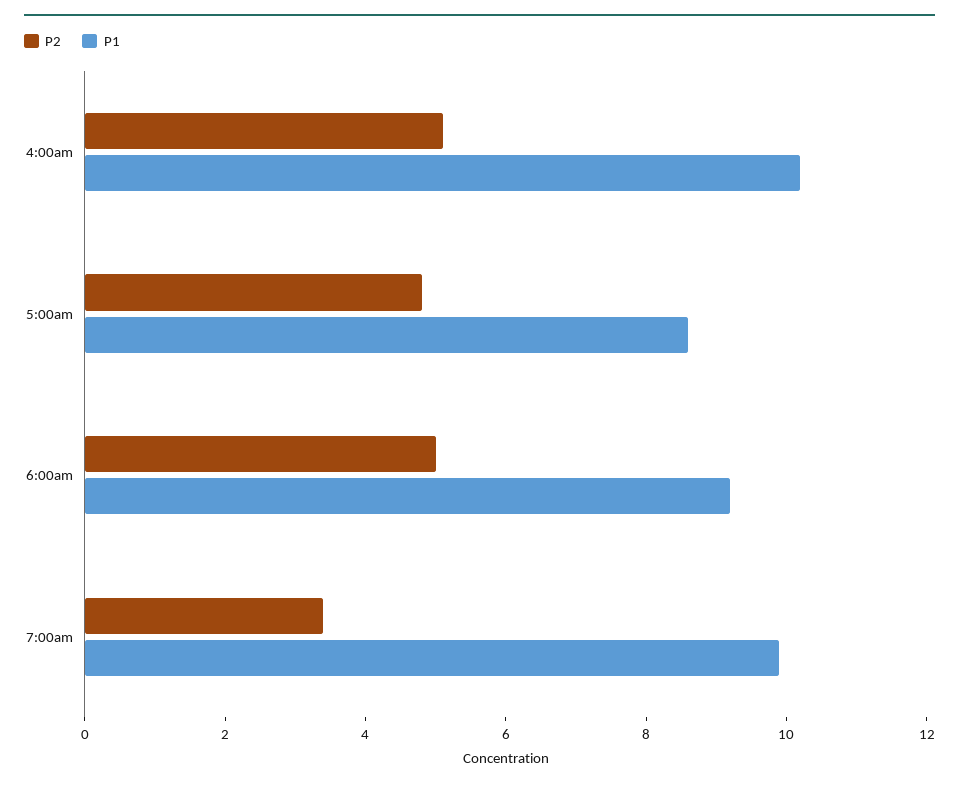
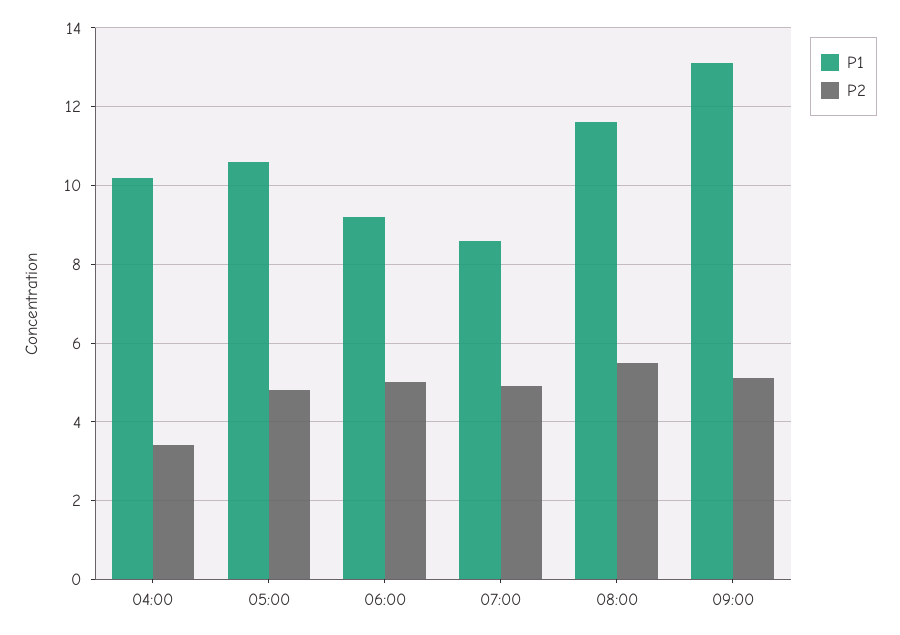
P2, 4:00am: 5 -> 3.5
P1, 5:00am: 8.5 -> 10.5
P2, 7:00am: 3.5 -> 5
P1, 7:00am: 10 -> 8.5
P1, 08:00: none -> 11.5
P2, 08:00: none -> 5.5
P1, 09:00: none -> 13
P2, 09:00: none -> 5

